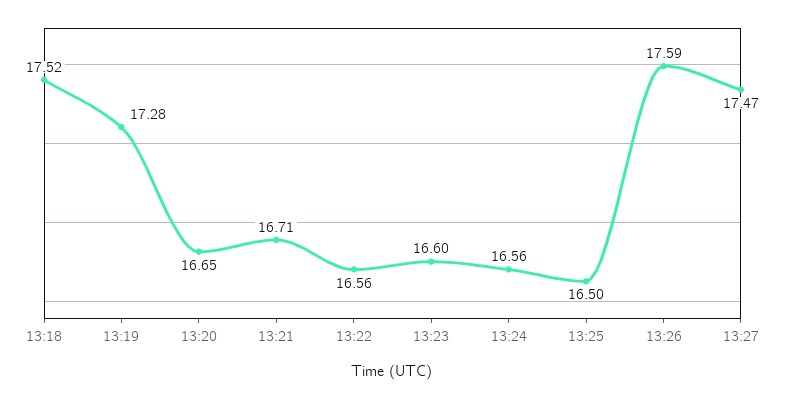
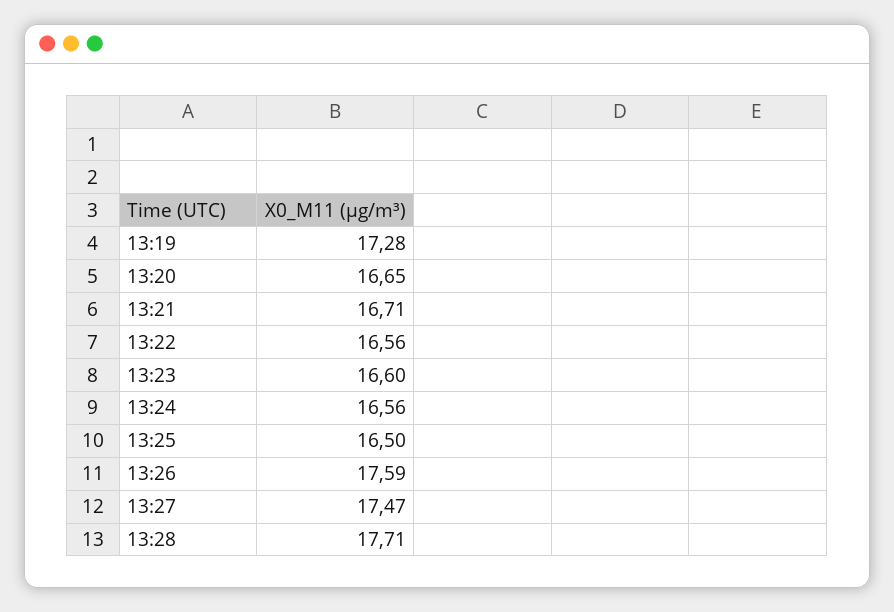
13:18: 17.52 -> none
13:28: none -> 17.71

